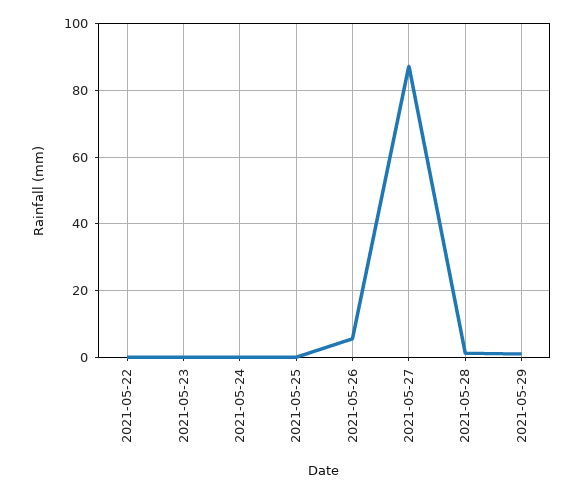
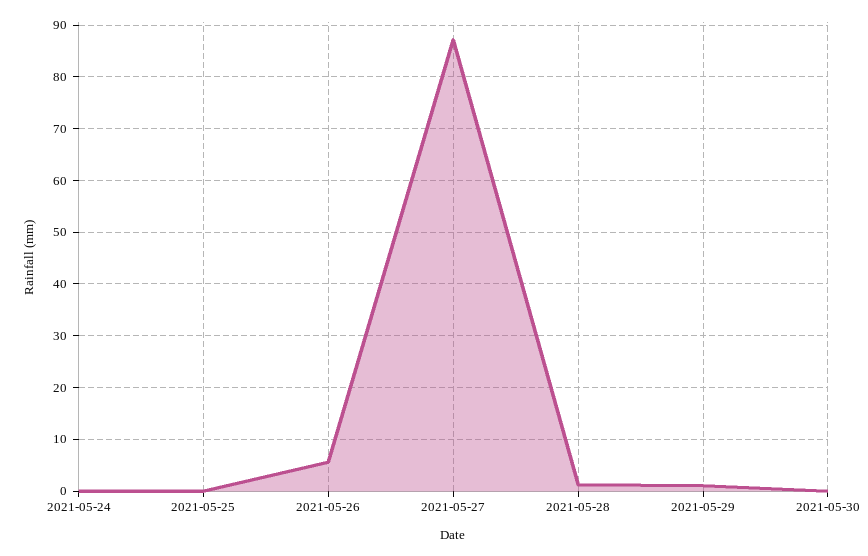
2021-05-22: 0 -> none
2021-05-23: 0 -> none
2021-05-30: none -> 0

